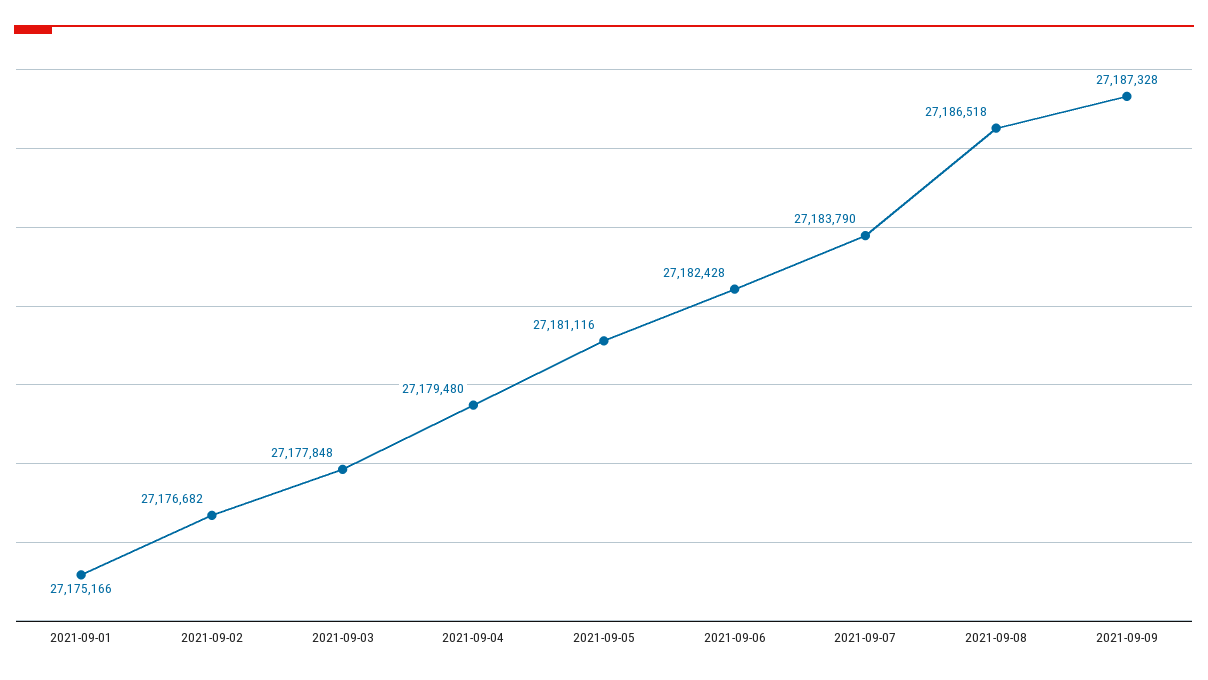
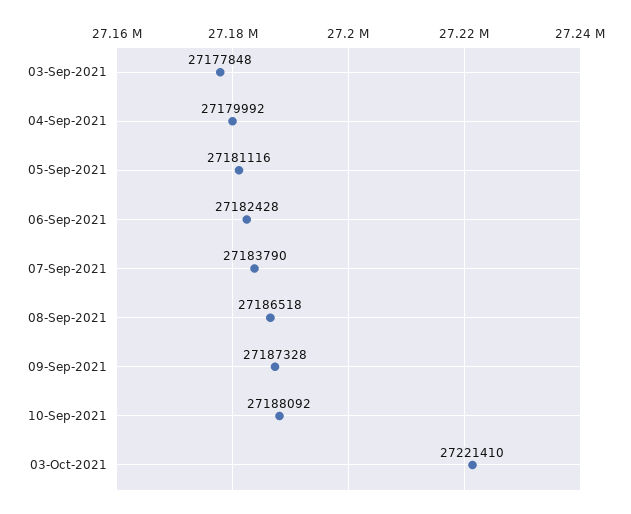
2021-09-01: 27175166 -> none
2021-09-02: 27176682 -> none
2021-09-04: 27179480 -> 27179992
10-Sep-2021: none -> 27188092
03-Oct-2021: none -> 27221410

